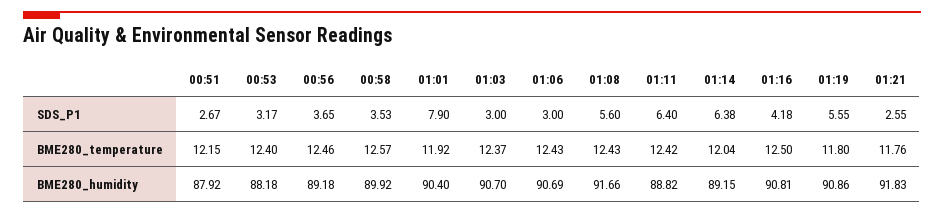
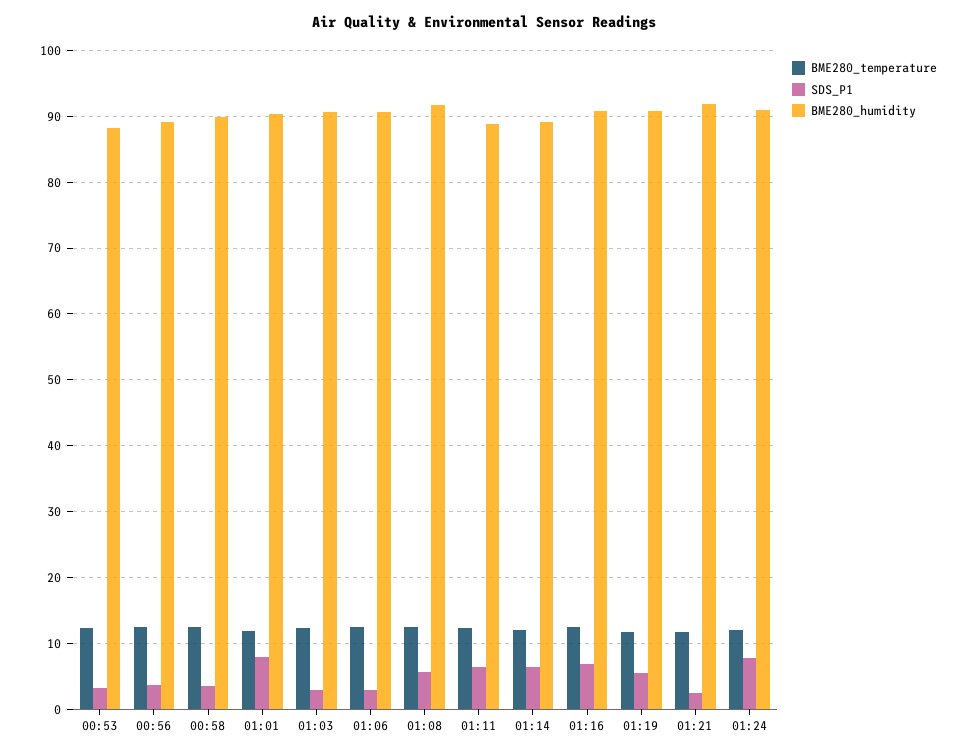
SDS_P1, 00:51: 2.67 -> none
SDS_P1, 01:16: 4.18 -> 7
BME280_temperature, 00:51: 12.15 -> none
BME280_humidity, 00:51: 87.92 -> none
BME280_temperature, 01:24: none -> 12
SDS_P1, 01:24: none -> 8
BME280_humidity, 01:24: none -> 91

